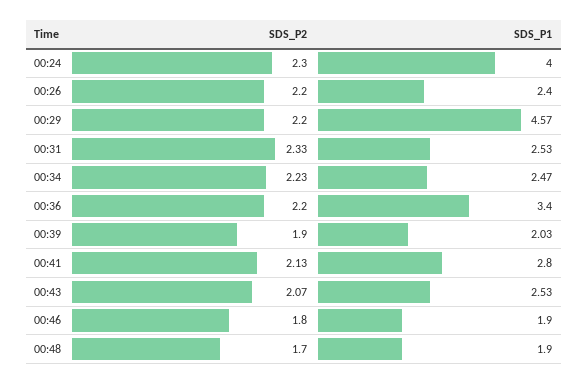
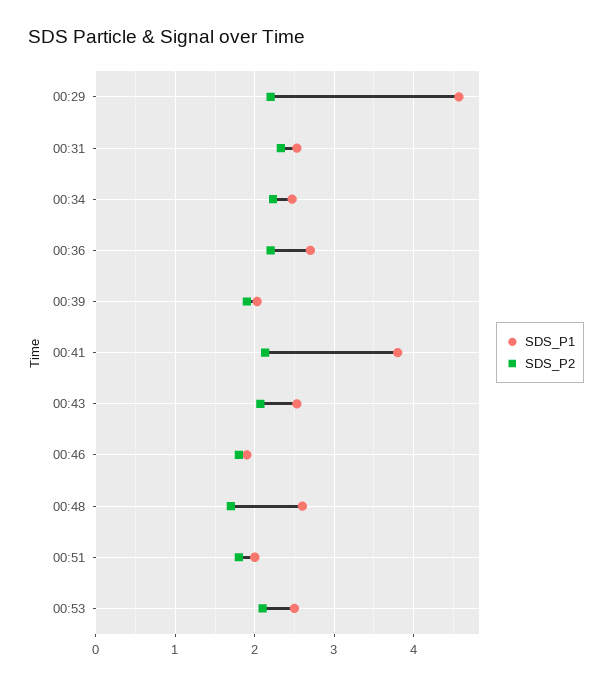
SDS_P2, 00:24: 2.3 -> none
SDS_P1, 00:24: 4 -> none
SDS_P2, 00:26: 2.2 -> none
SDS_P1, 00:26: 2.4 -> none
SDS_P1, 00:36: 3.4 -> 2.7
SDS_P1, 00:41: 2.8 -> 3.8
SDS_P1, 00:48: 1.9 -> 2.6
SDS_P1, 00:51: none -> 2
SDS_P2, 00:51: none -> 1.8
SDS_P1, 00:53: none -> 2.5
SDS_P2, 00:53: none -> 2.1

